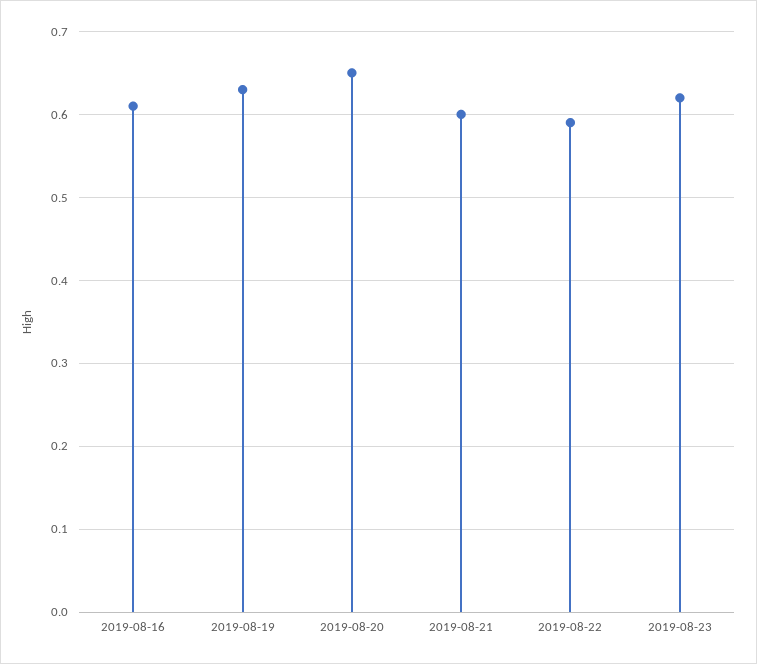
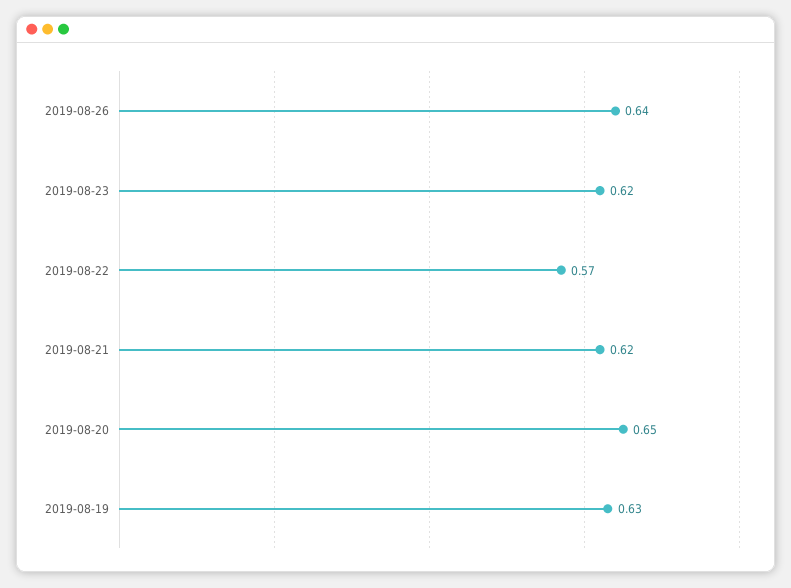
2019-08-16: 0.61 -> none
2019-08-21: 0.6 -> 0.62
2019-08-22: 0.59 -> 0.57
2019-08-26: none -> 0.64

